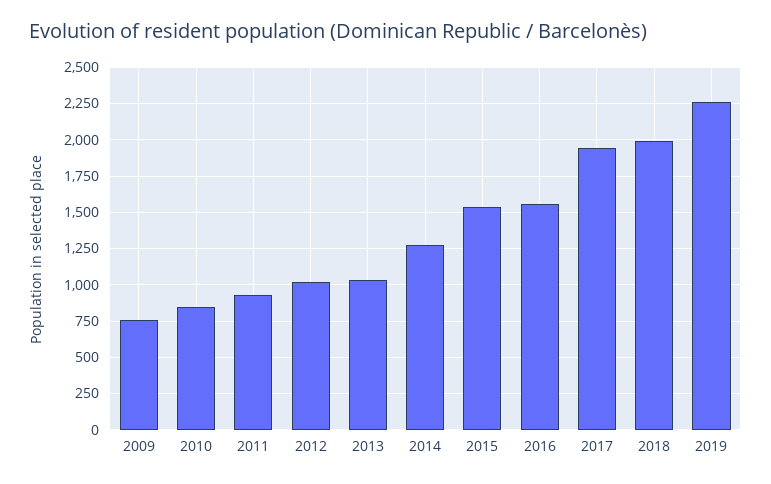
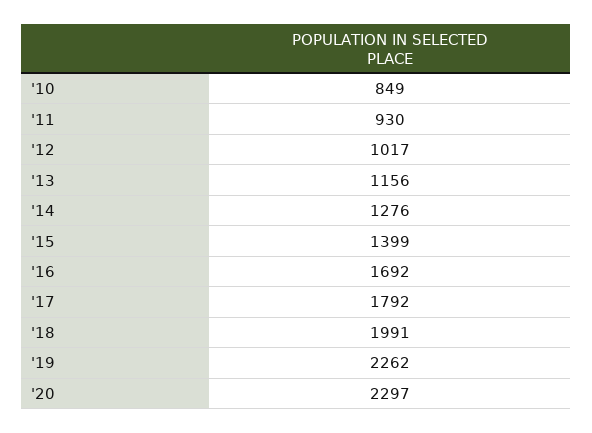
2009: 750 -> none
2013: 1050 -> 1156
2015: 1550 -> 1399
2016: 1550 -> 1692
2017: 1950 -> 1792
'20: none -> 2297

